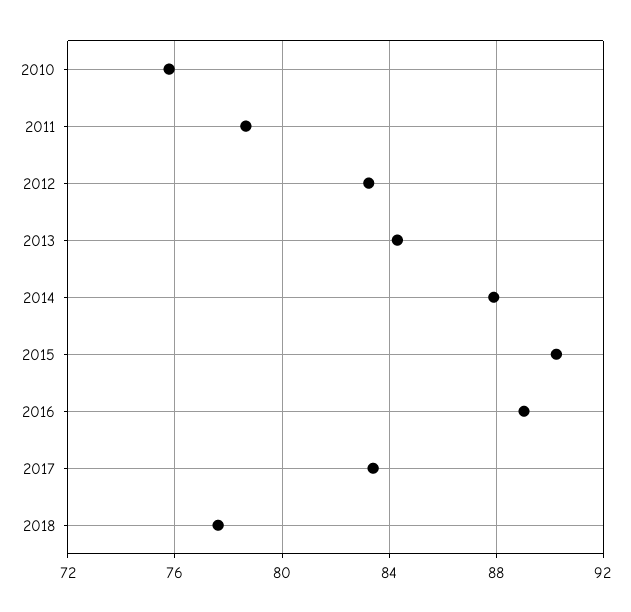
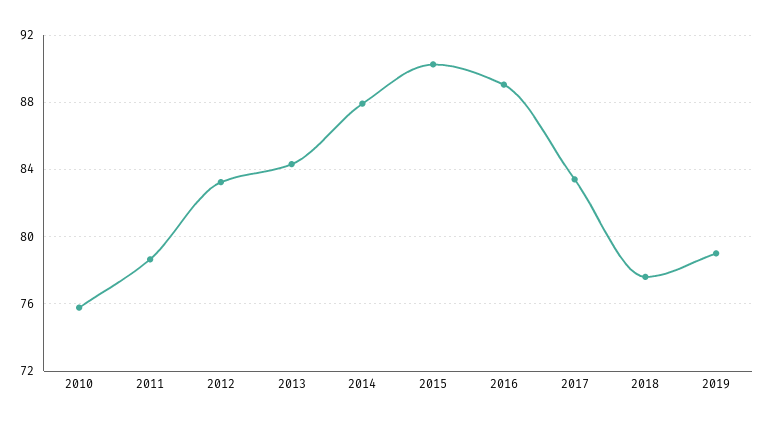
2019: none -> 79

